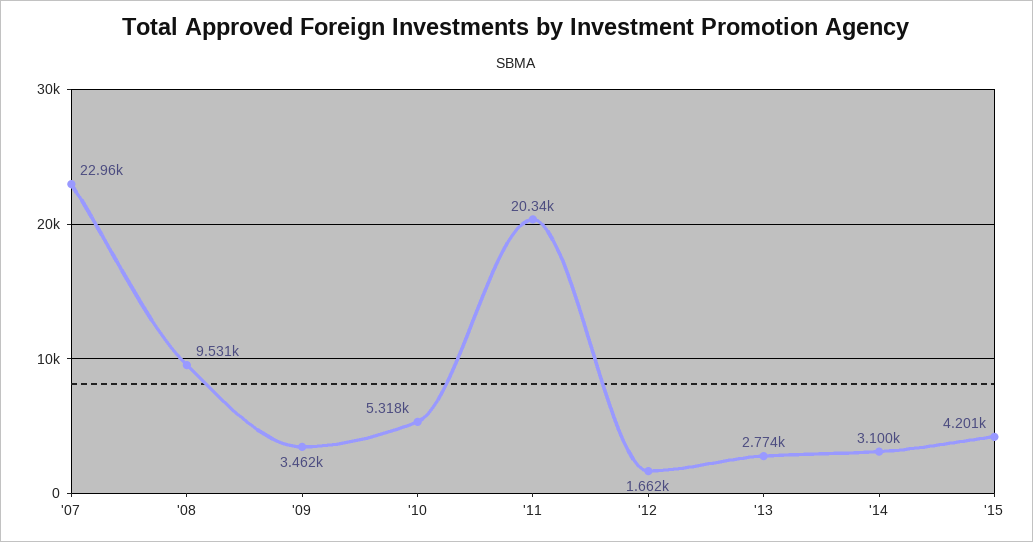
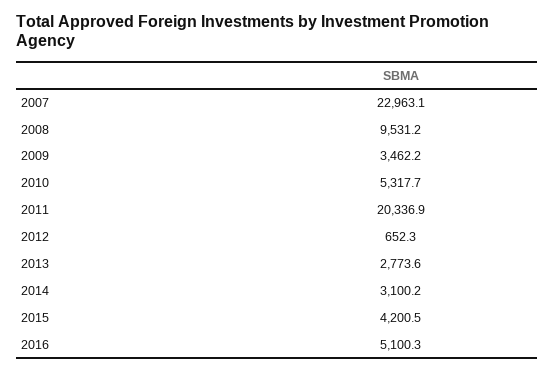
'12: 1662 -> 652.3
2016: none -> 5100.3

